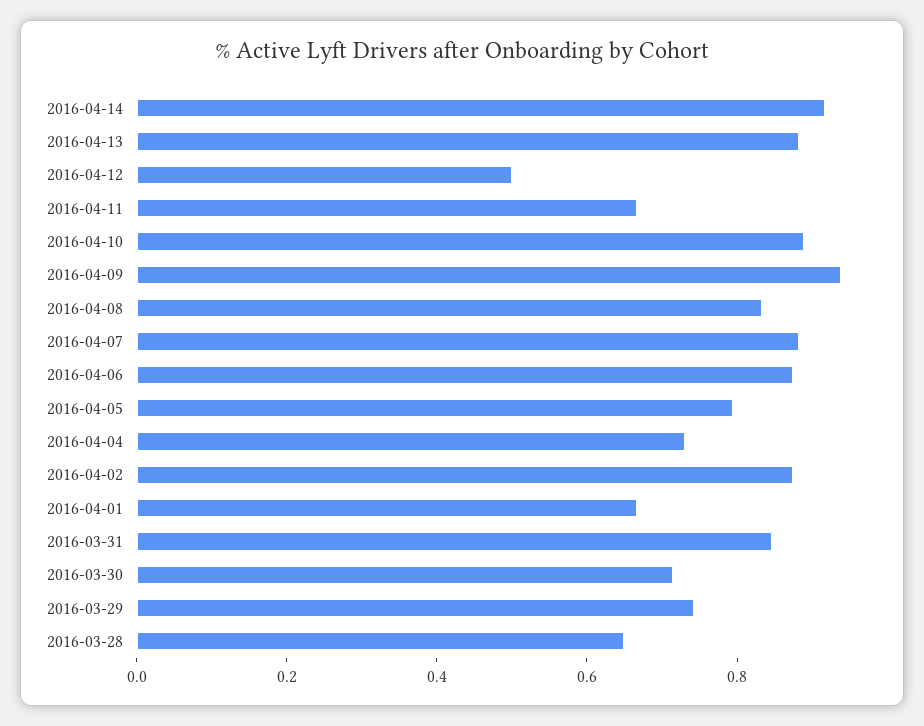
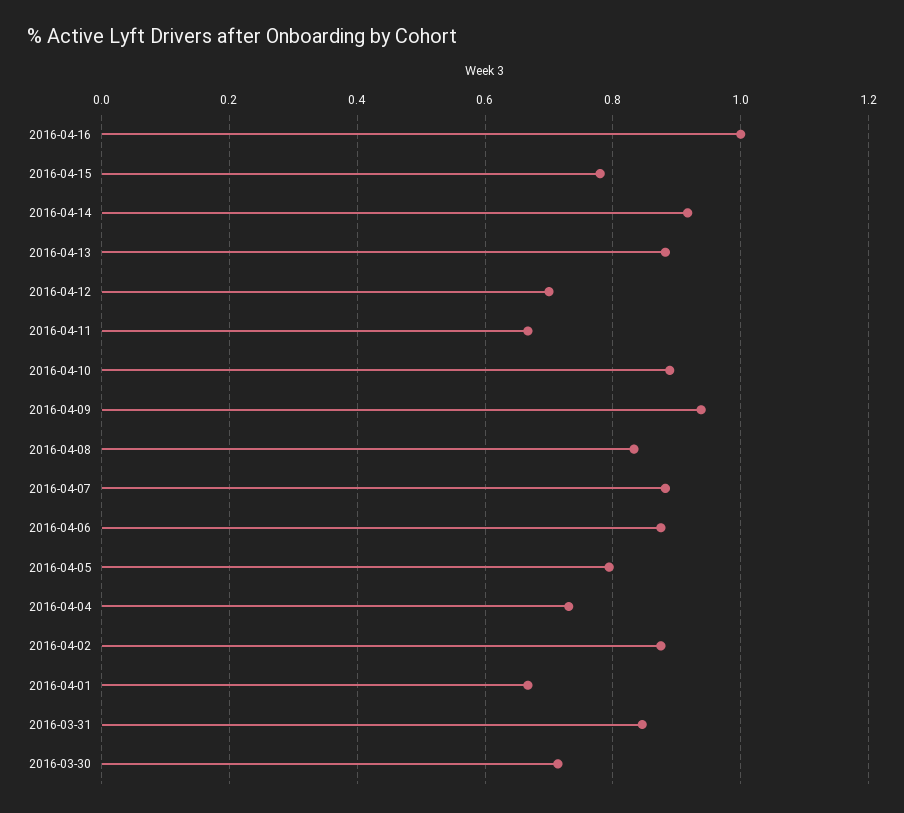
2016-04-12: 0.5 -> 0.7
2016-03-29: 0.75 -> none
2016-03-28: 0.65 -> none
2016-04-16: none -> 1
2016-04-15: none -> 0.78

